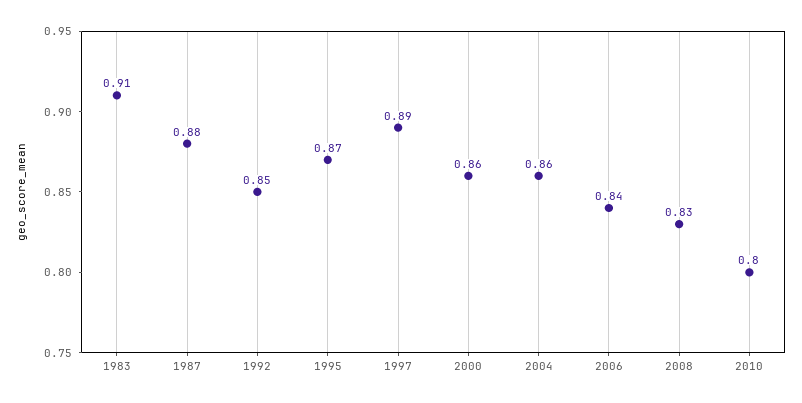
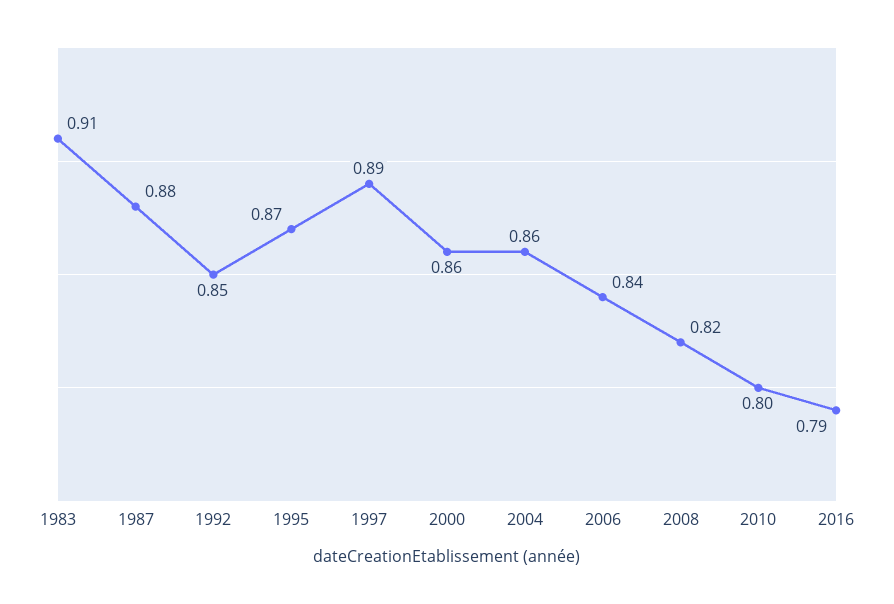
2008: 0.83 -> 0.82
2016: none -> 0.79

